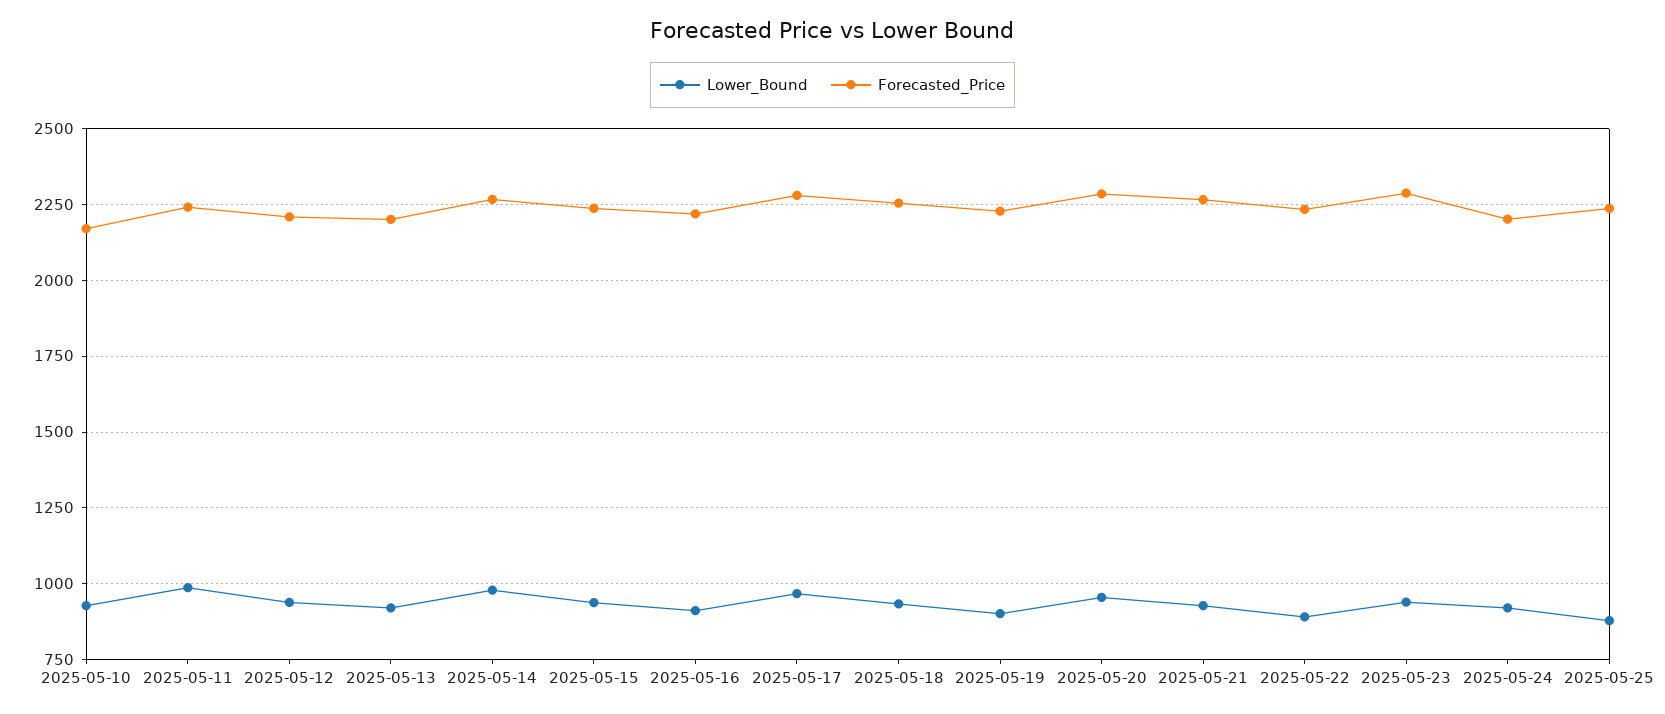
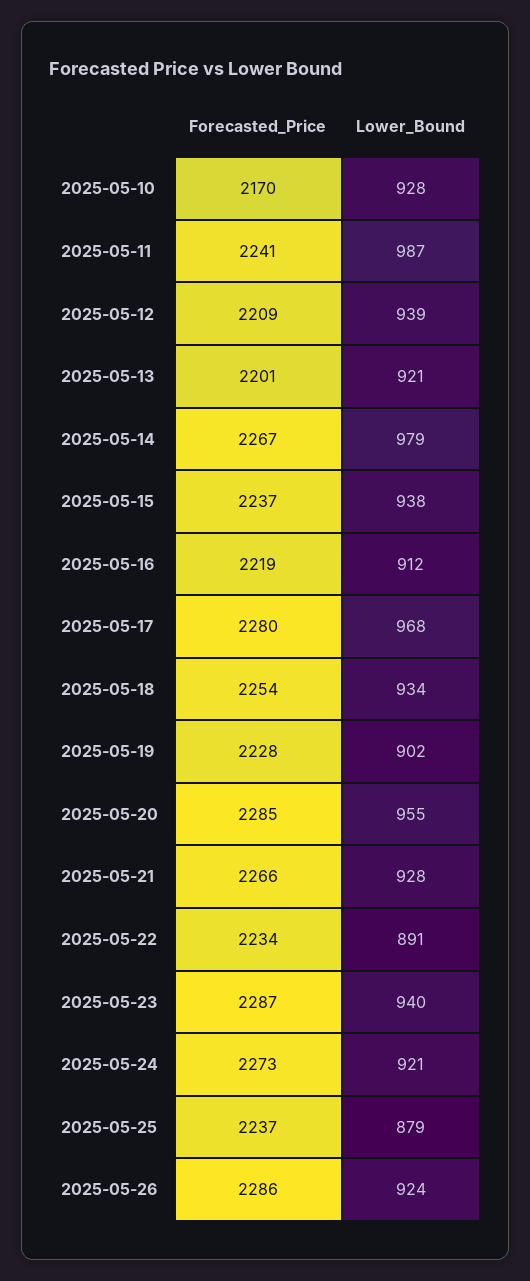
Forecasted_Price, 2025-05-24: 2200 -> 2273
Forecasted_Price, 2025-05-26: none -> 2286
Lower_Bound, 2025-05-26: none -> 924

